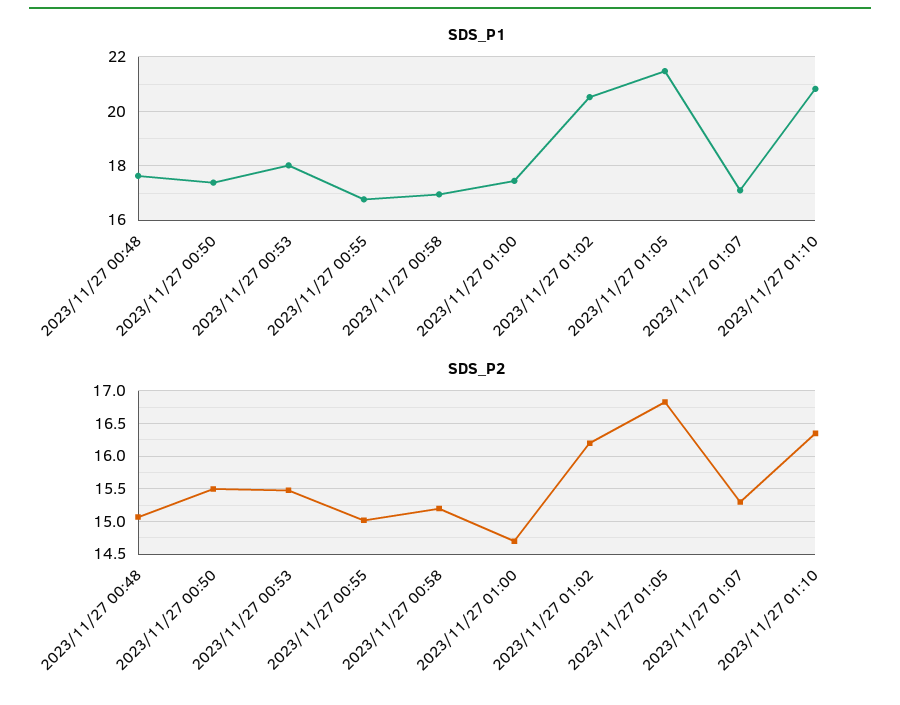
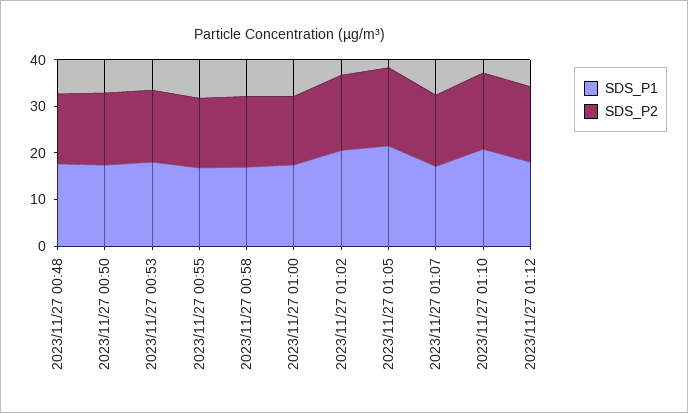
SDS_P1, 2023/11/27 01:12: none -> 18
SDS_P2, 2023/11/27 01:12: none -> 16

